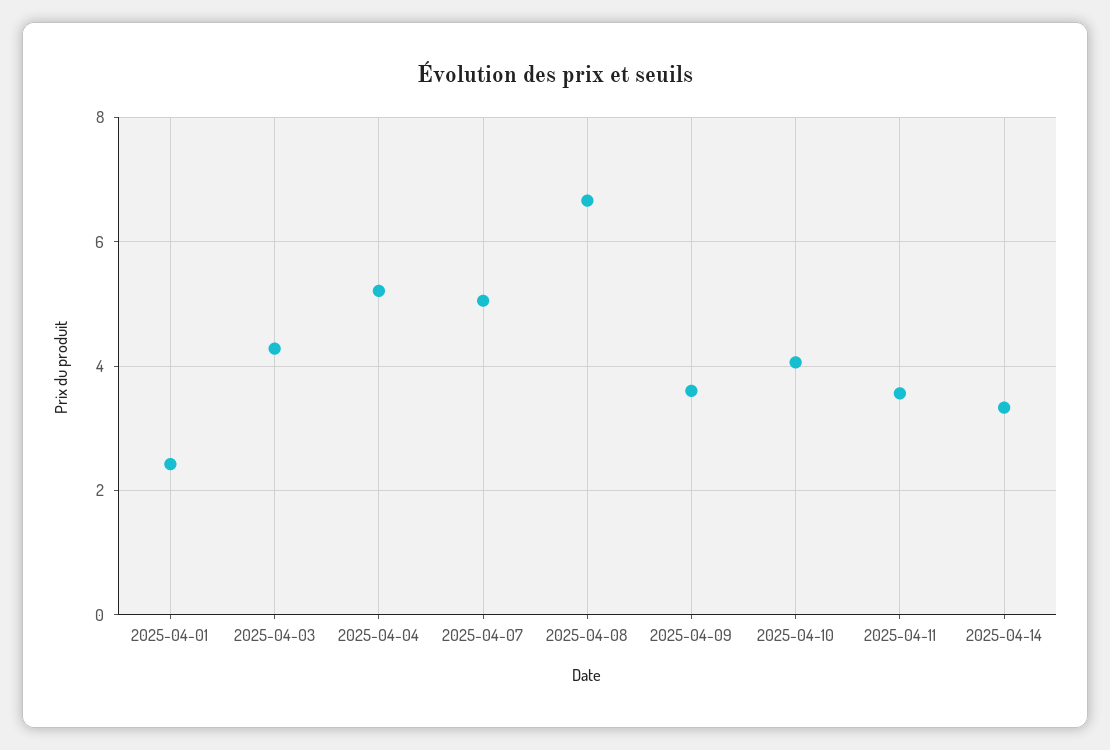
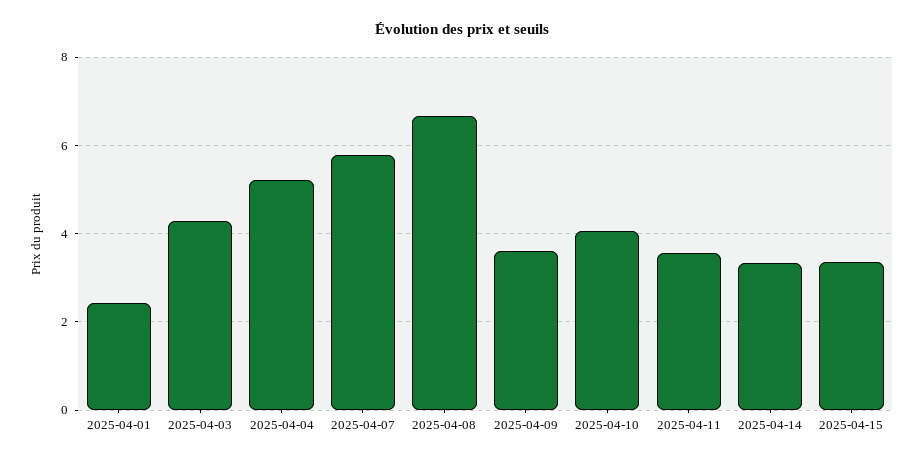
2025-04-07: 5 -> 5.8
2025-04-15: none -> 3.4

